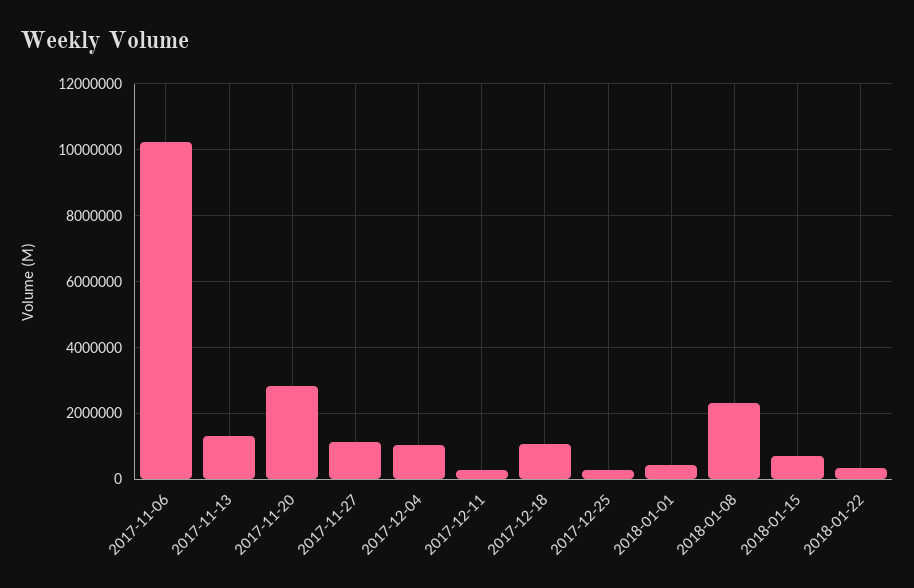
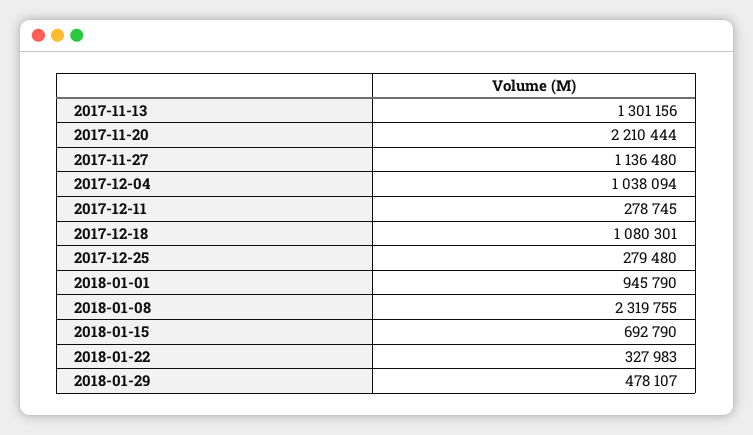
2017-11-06: 10200000 -> none
2017-11-20: 2800000 -> 2210444
2018-01-01: 400000 -> 945790
2018-01-29: none -> 478107

